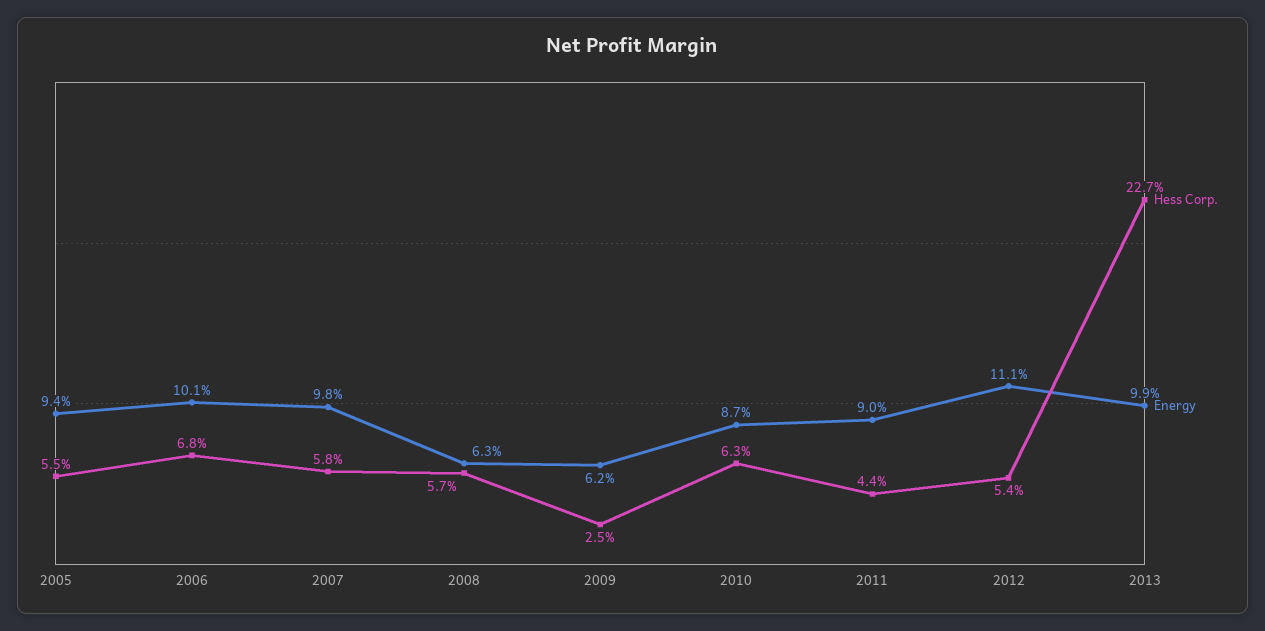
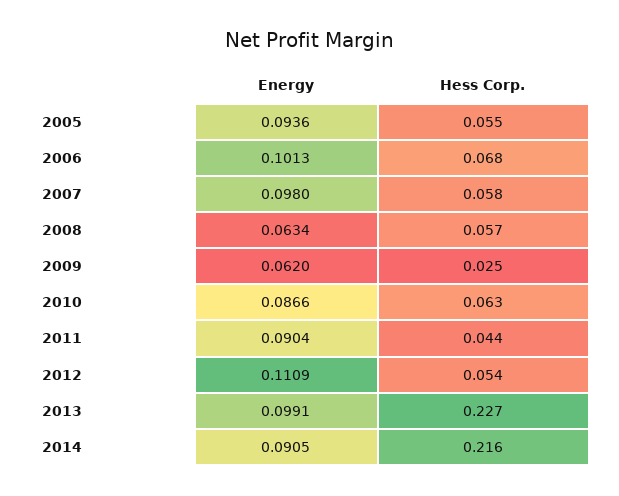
Energy, 2014: none -> 0.0905
Hess Corp., 2014: none -> 0.216

